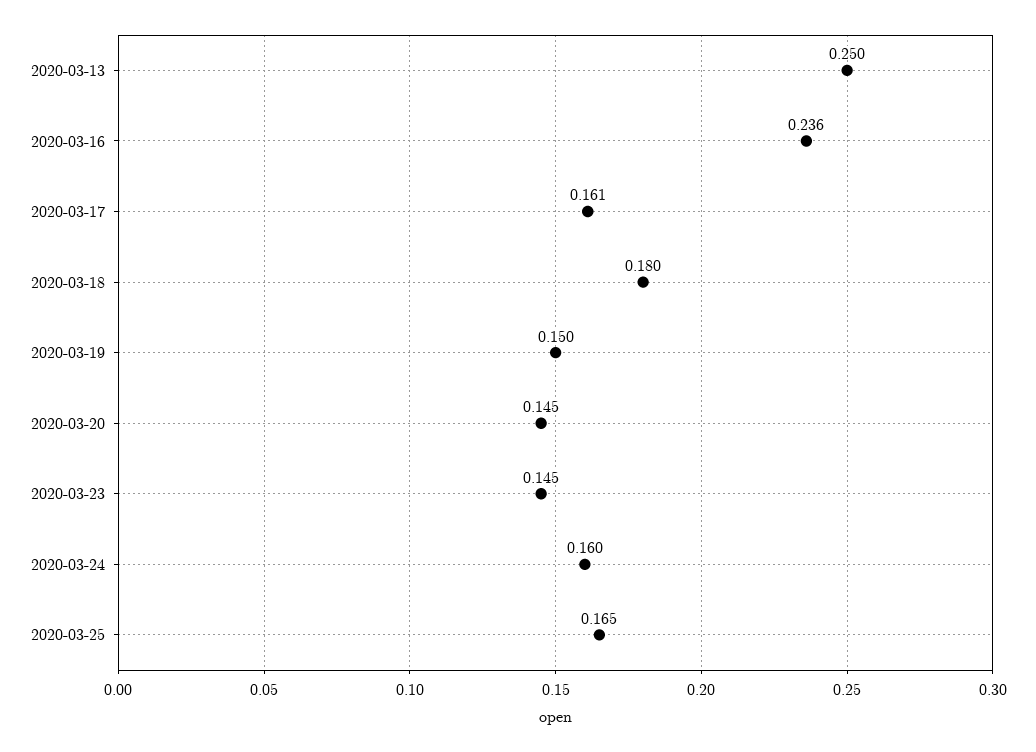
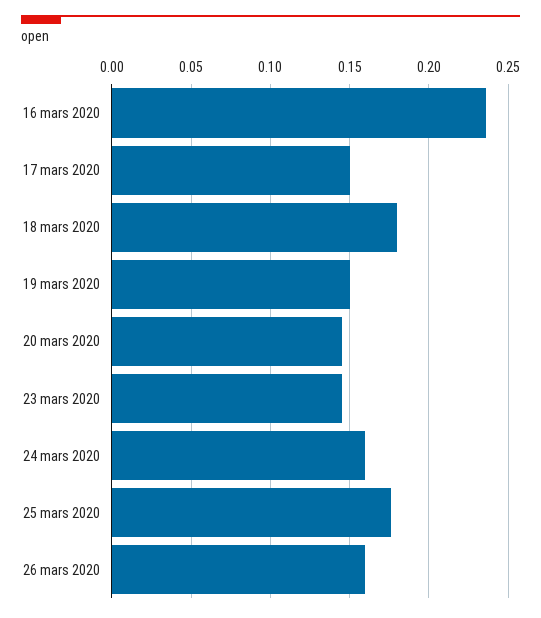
2020-03-13: 0.25 -> none
2020-03-17: 0.161 -> 0.15
2020-03-25: 0.165 -> 0.175
26 mars 2020: none -> 0.16

